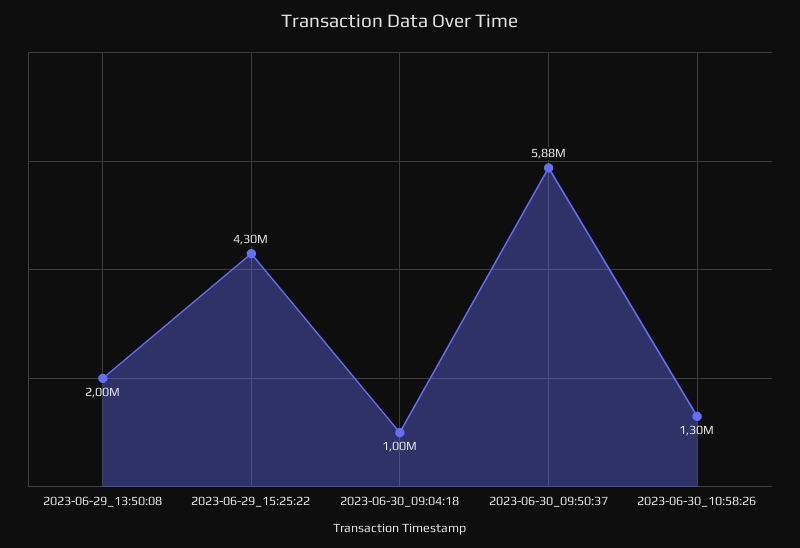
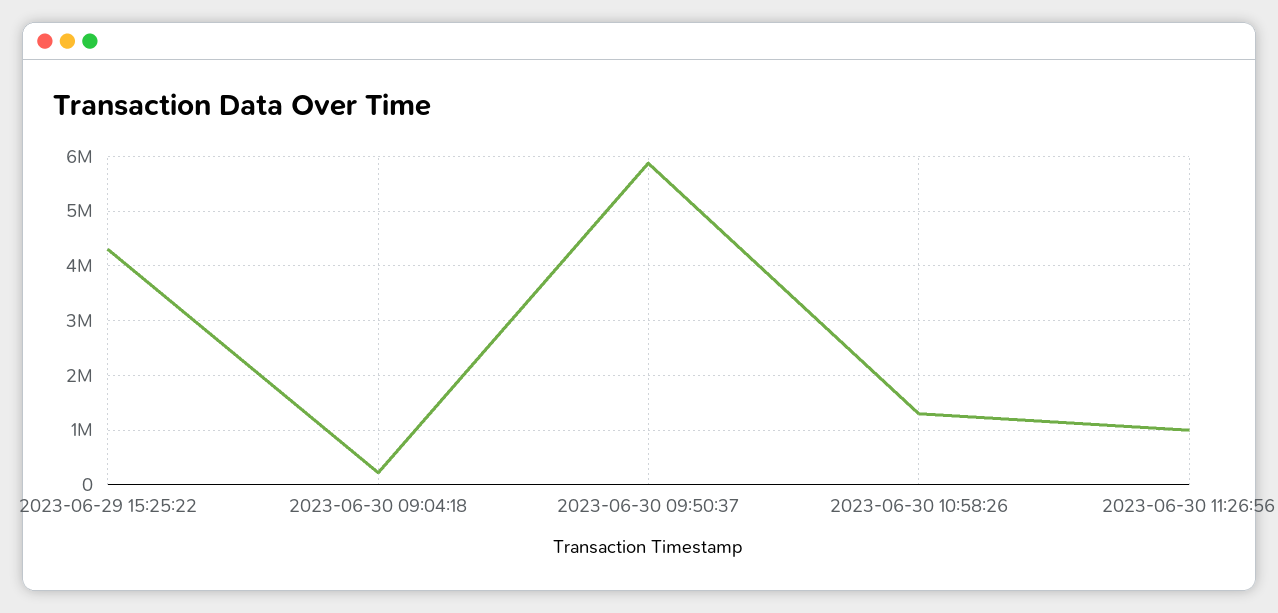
2023-06-29_13:50:08: 2000000 -> none
2023-06-30_09:04:18: 1000000 -> 200000
2023-06-30 11:26:56: none -> 1000000

